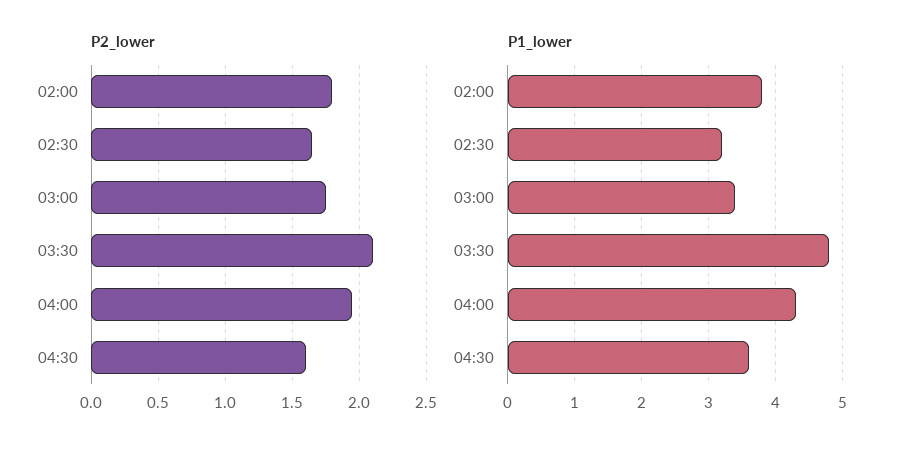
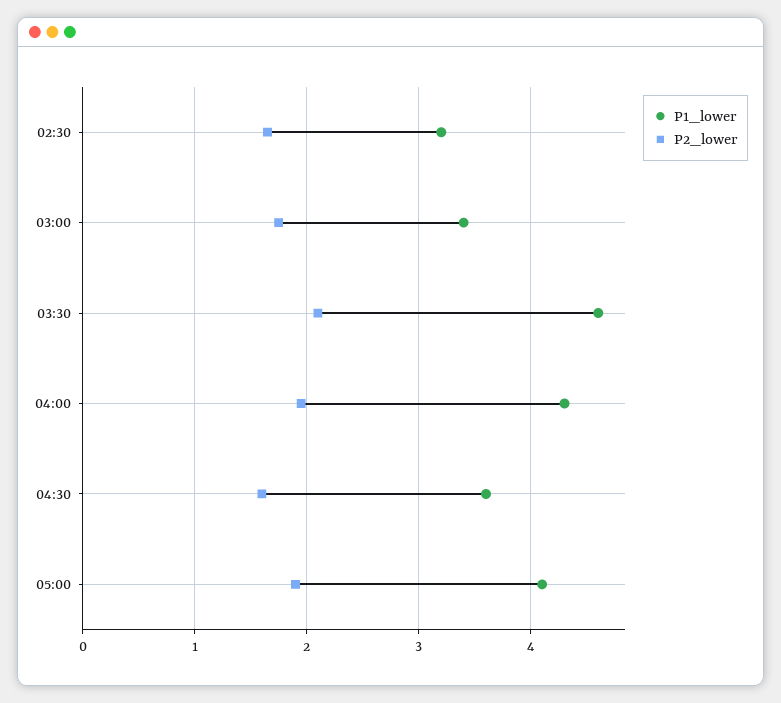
P2_lower, 02:00: 1.8 -> none
P1_lower, 02:00: 3.8 -> none
P1_lower, 03:30: 4.8 -> 4.6
P1_lower, 05:00: none -> 4.1
P2_lower, 05:00: none -> 1.9

